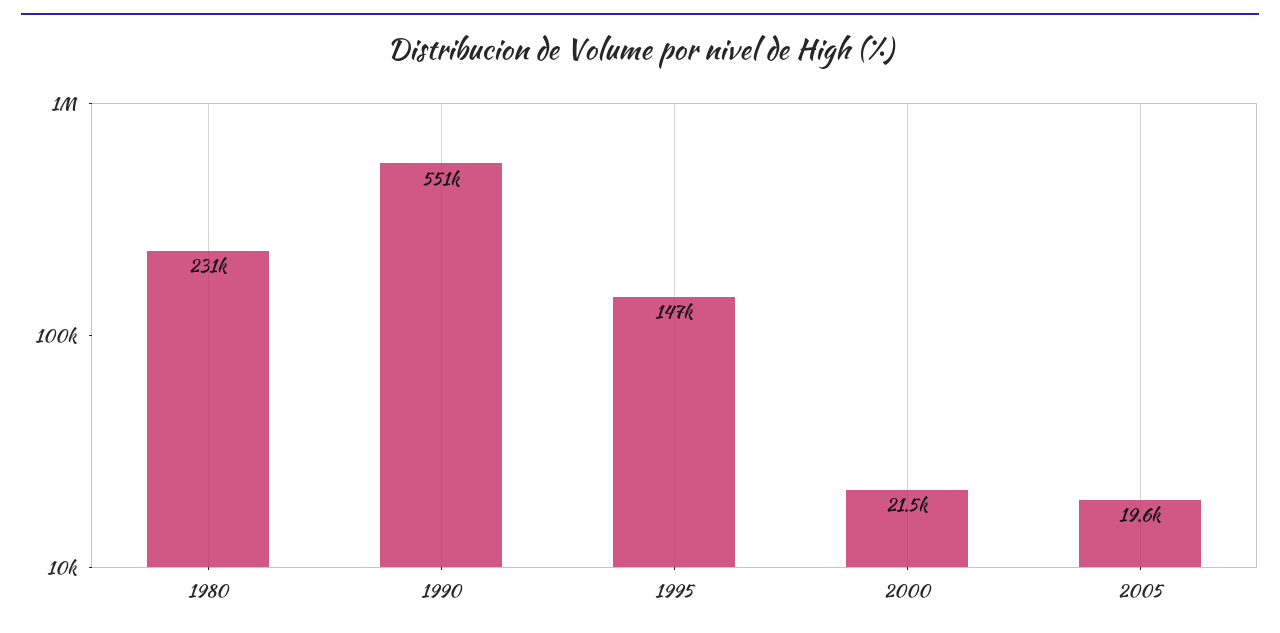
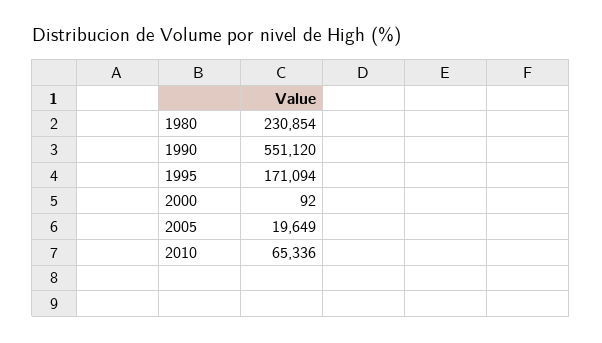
1995: 147000 -> 171094
2000: 21500 -> 92
2010: none -> 65336

